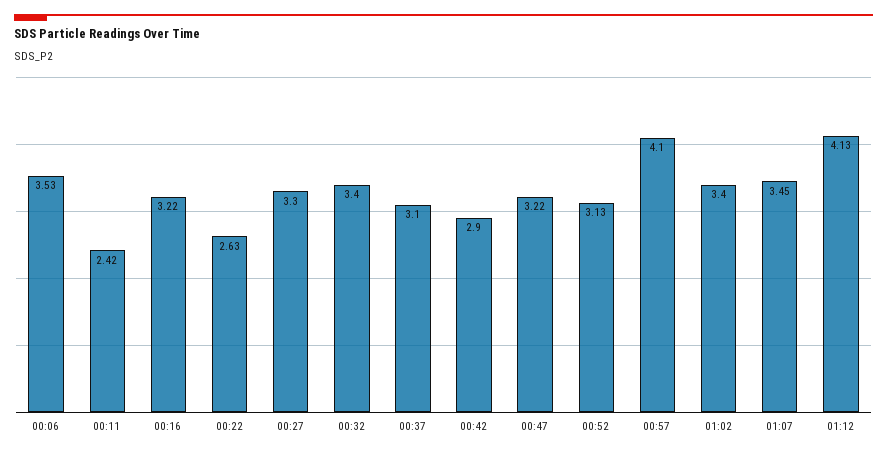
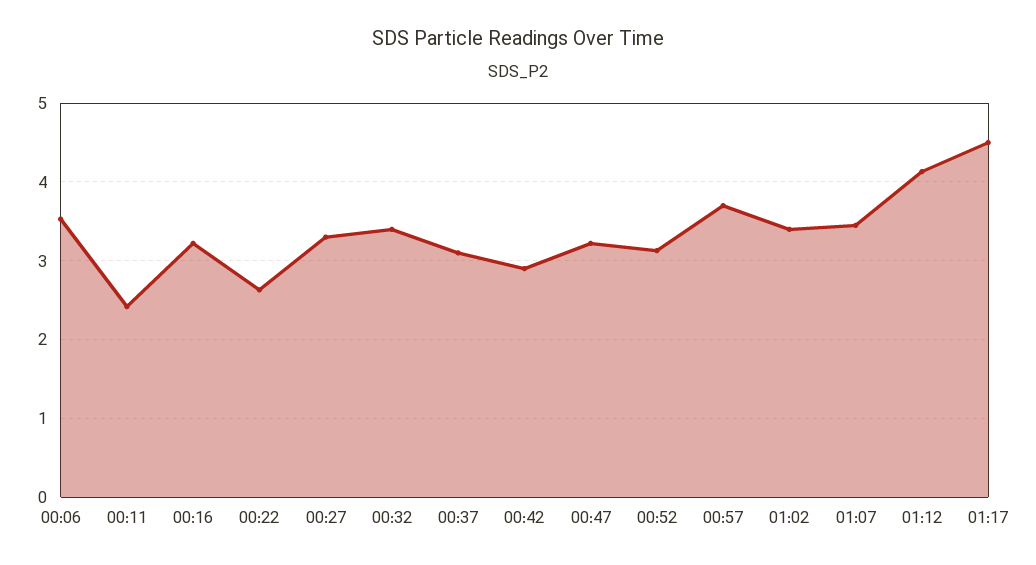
00:57: 4.1 -> 3.7
01:17: none -> 4.5

